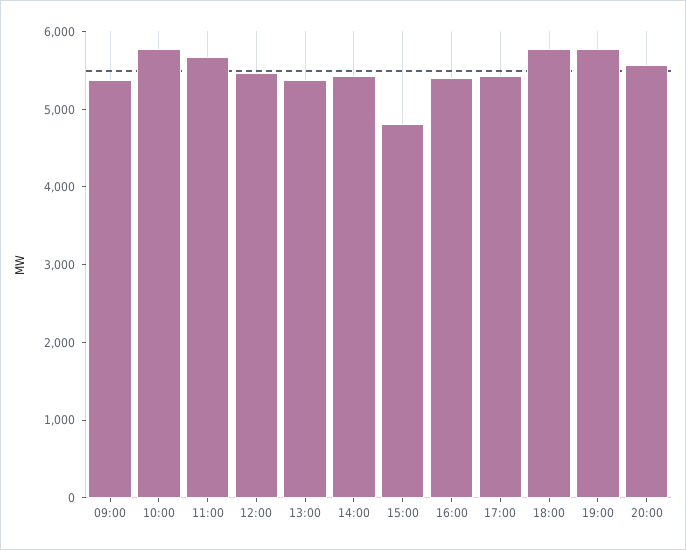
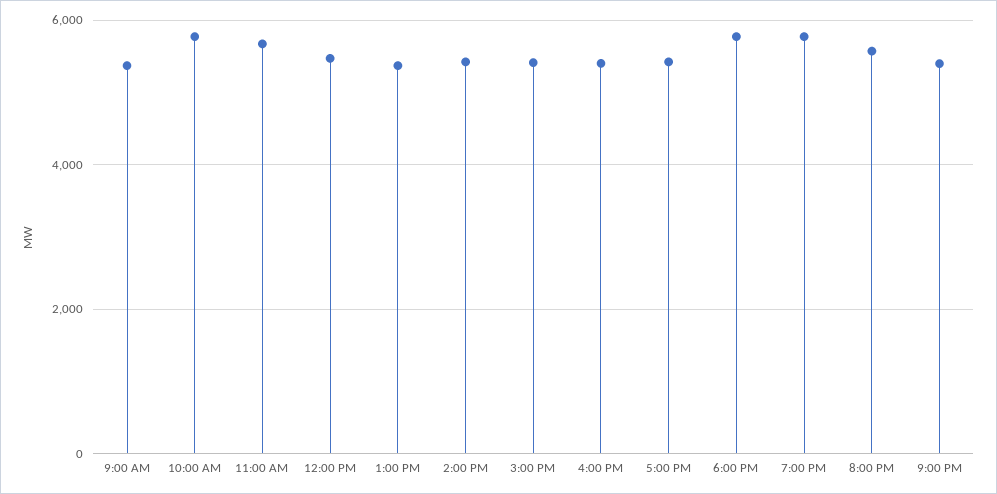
15:00: 4800 -> 5400
9:00 PM: none -> 5400

